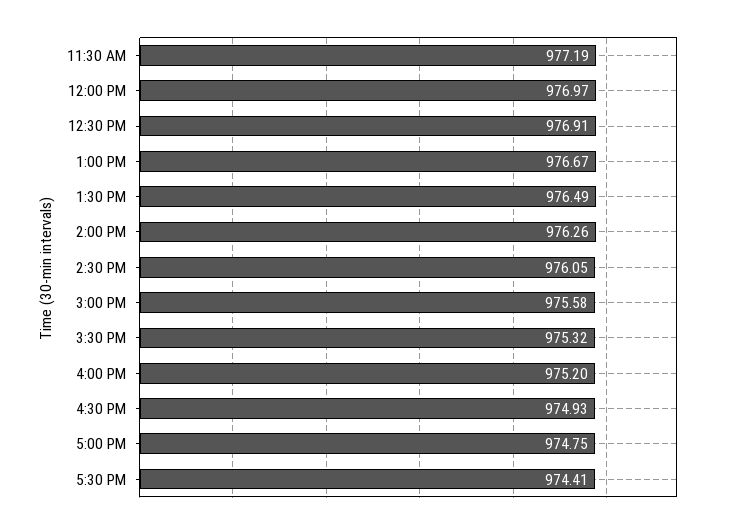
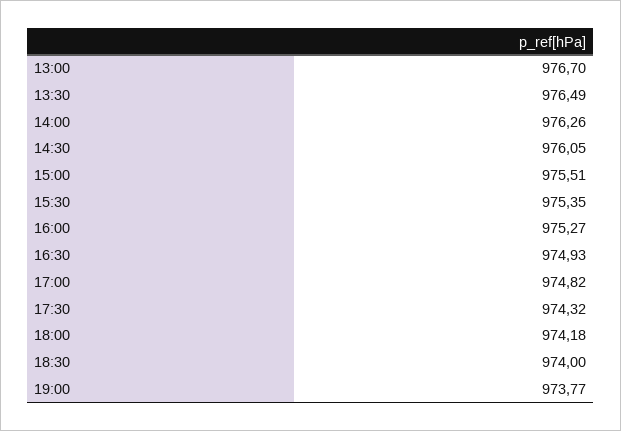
11:30 AM: 977.19 -> none
12:00 PM: 976.97 -> none
12:30 PM: 976.91 -> none
1:00 PM: 976.67 -> 976.7
3:00 PM: 975.58 -> 975.51
3:30 PM: 975.32 -> 975.35
4:00 PM: 975.2 -> 975.27
5:00 PM: 974.75 -> 974.82
5:30 PM: 974.41 -> 974.32
18:00: none -> 974.18
18:30: none -> 974
19:00: none -> 973.77

